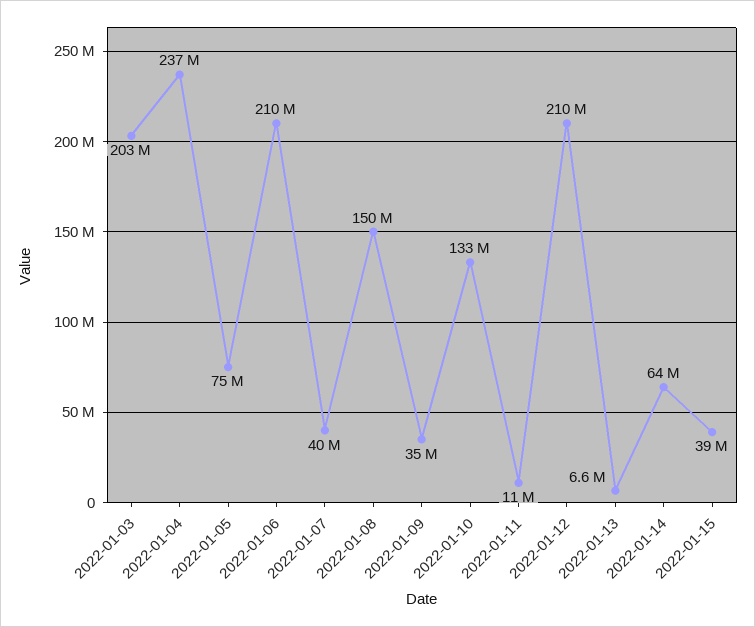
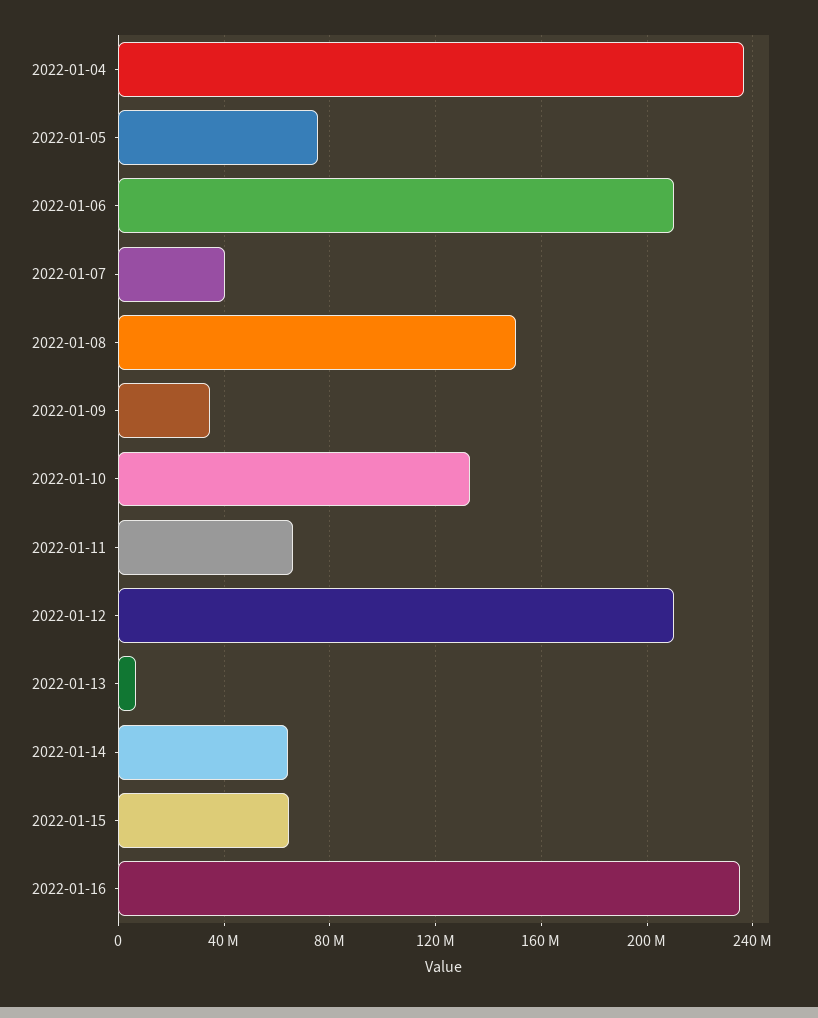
2022-01-03: 203000000 -> none
2022-01-11: 11000000 -> 65000000
2022-01-15: 39000000 -> 65000000
2022-01-16: none -> 235000000

